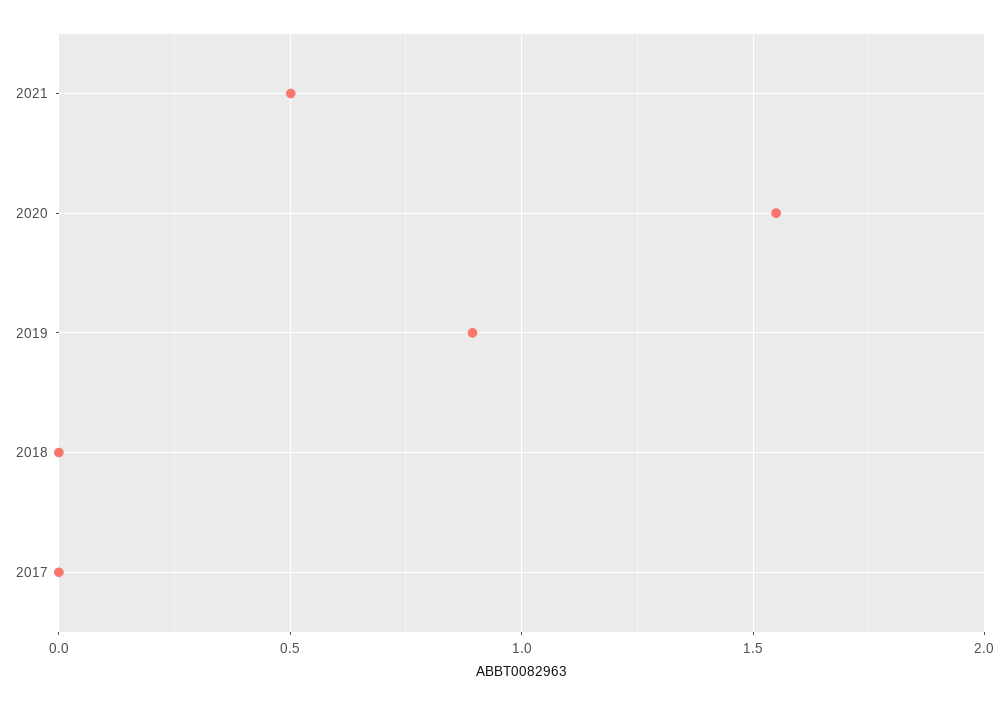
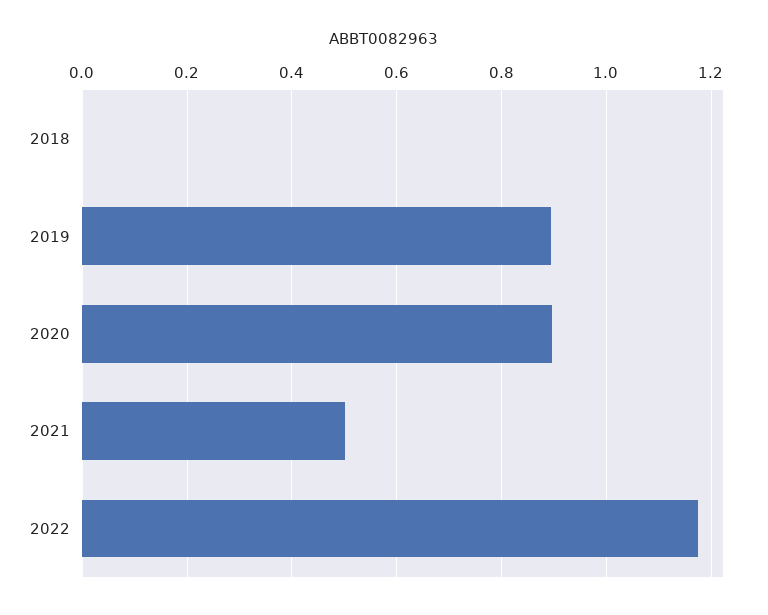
2020: 1.55 -> 0.9
2017: 0 -> none
2022: none -> 1.18

